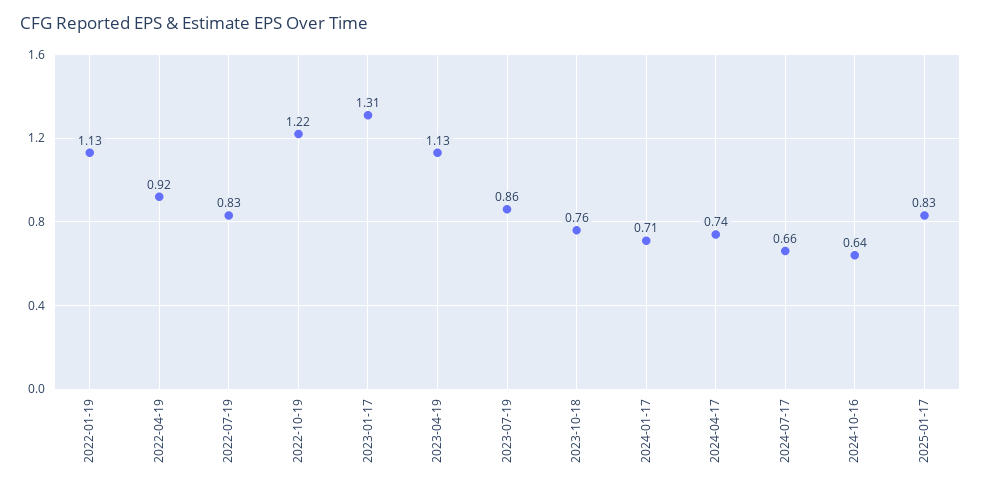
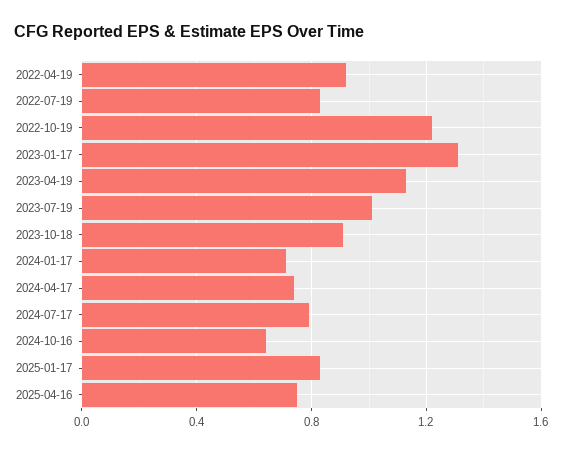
2022-01-19: 1.13 -> none
2023-07-19: 0.86 -> 1
2023-10-18: 0.76 -> 0.9
2024-07-17: 0.66 -> 0.8
2025-04-16: none -> 0.75

